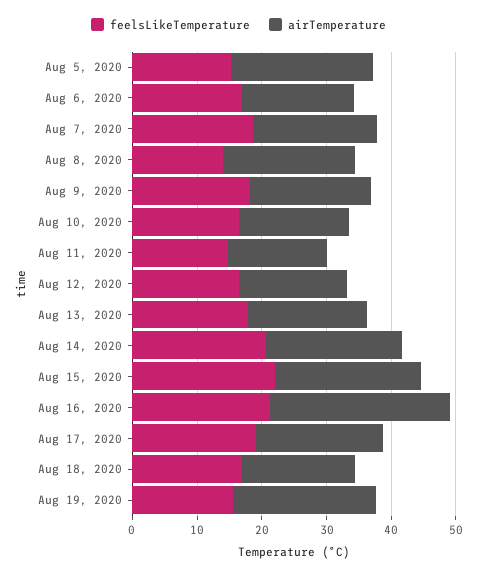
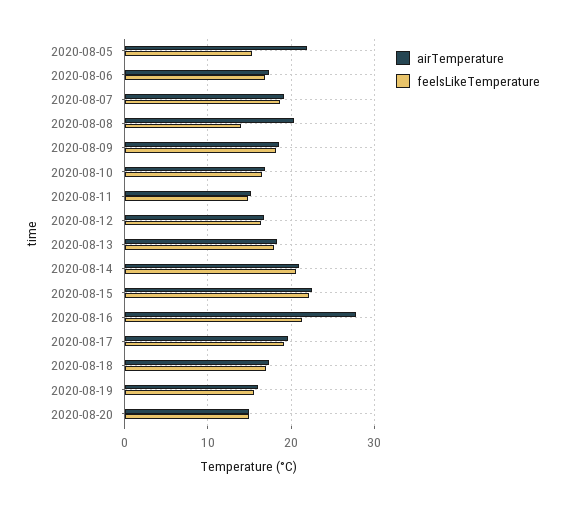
airTemperature, Aug 19, 2020: 22 -> 16
airTemperature, 2020-08-20: none -> 15
feelsLikeTemperature, 2020-08-20: none -> 15

